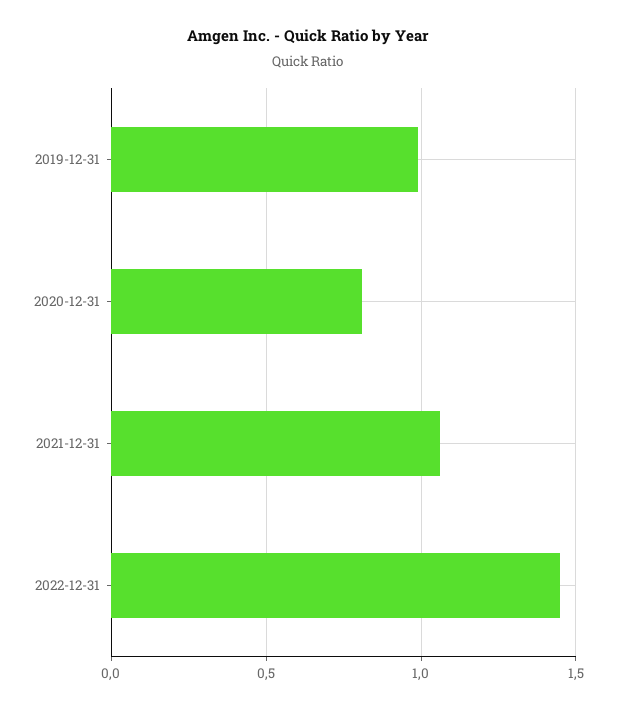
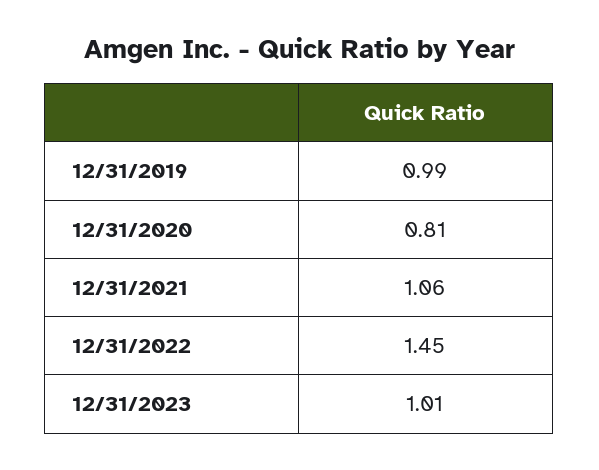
12/31/2023: none -> 1.01

